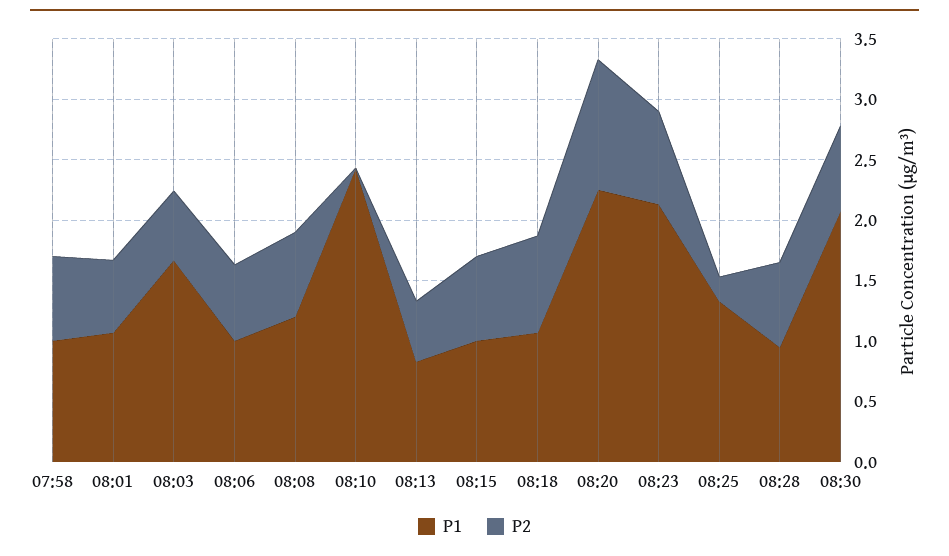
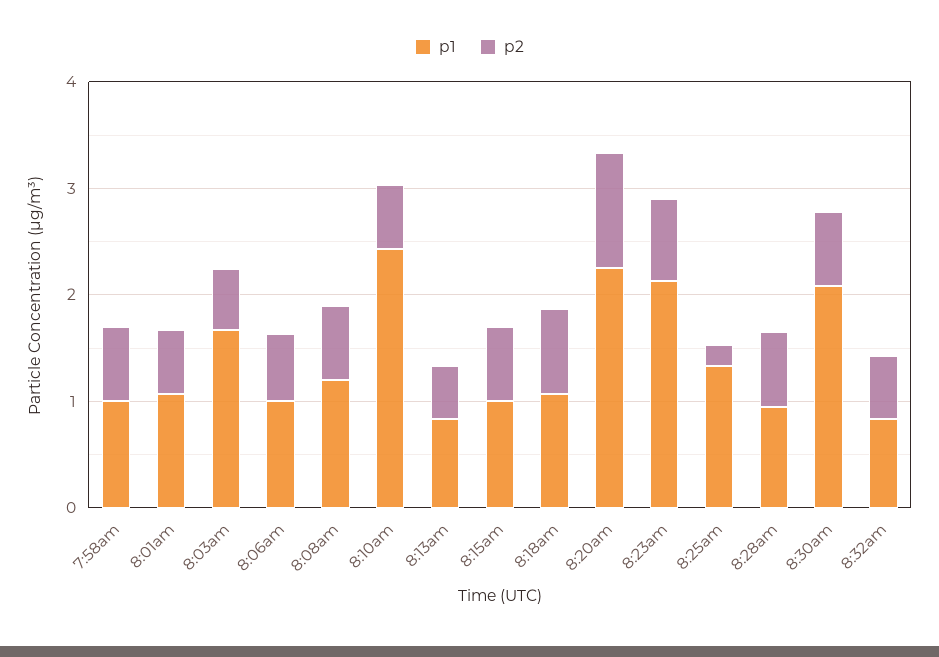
P2, 08:10: 0 -> 0.6
P1, 8:32am: none -> 0.8
P2, 8:32am: none -> 0.6

